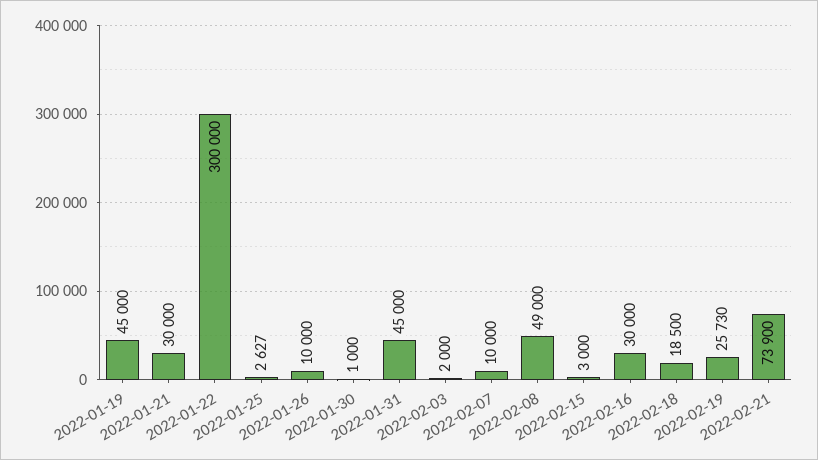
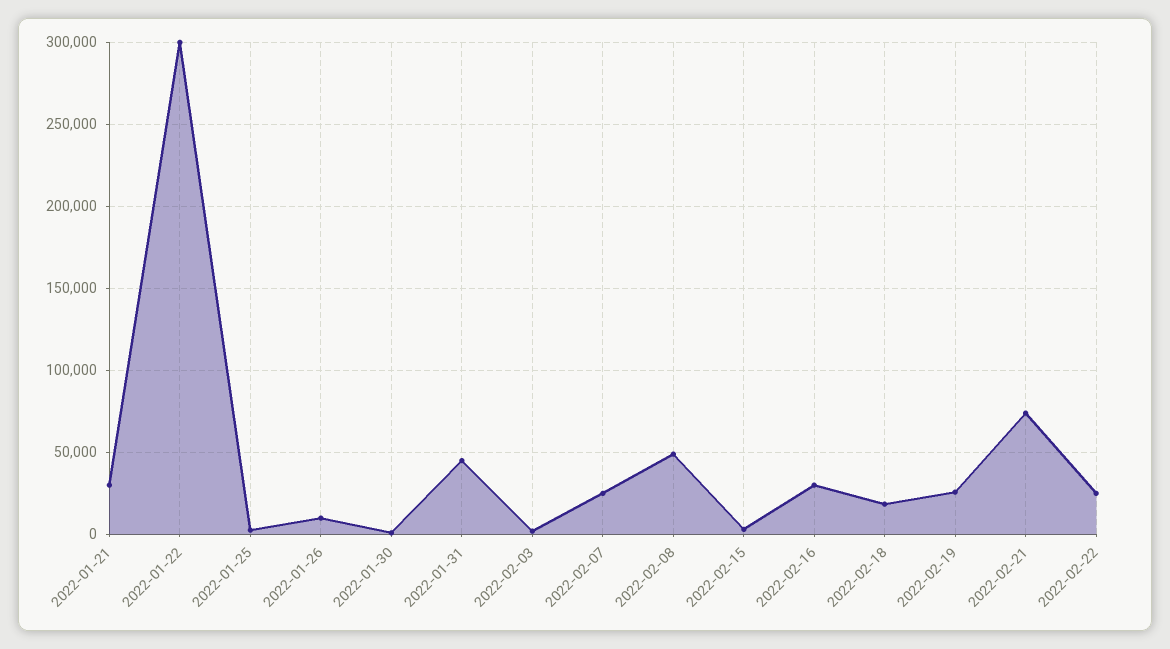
2022-01-19: 45000 -> none
2022-02-07: 10000 -> 25000
2022-02-22: none -> 25000

